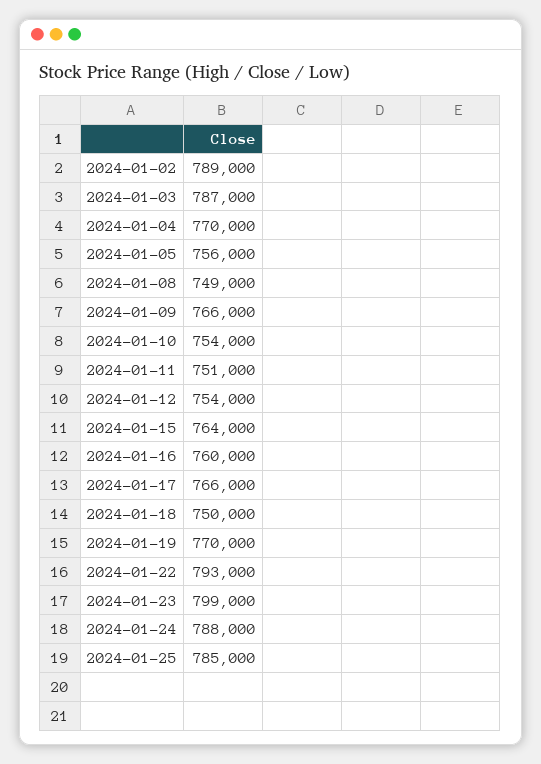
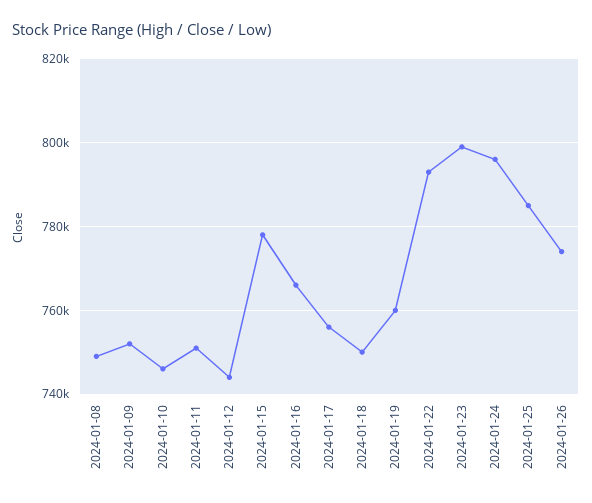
2024-01-02: 789000 -> none
2024-01-03: 787000 -> none
2024-01-04: 770000 -> none
2024-01-05: 756000 -> none
2024-01-09: 766000 -> 752000
2024-01-10: 754000 -> 746000
2024-01-12: 754000 -> 744000
2024-01-15: 764000 -> 778000
2024-01-16: 760000 -> 766000
2024-01-17: 766000 -> 756000
2024-01-19: 770000 -> 760000
2024-01-24: 788000 -> 796000
2024-01-26: none -> 774000

